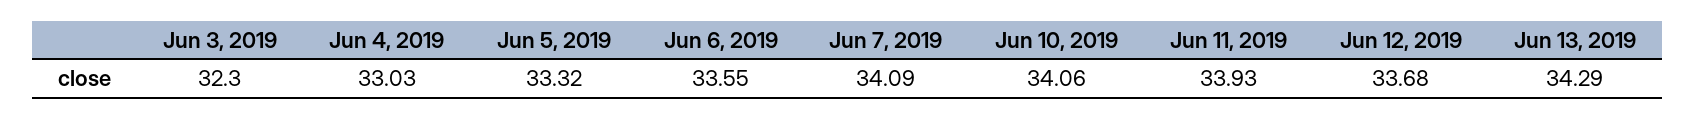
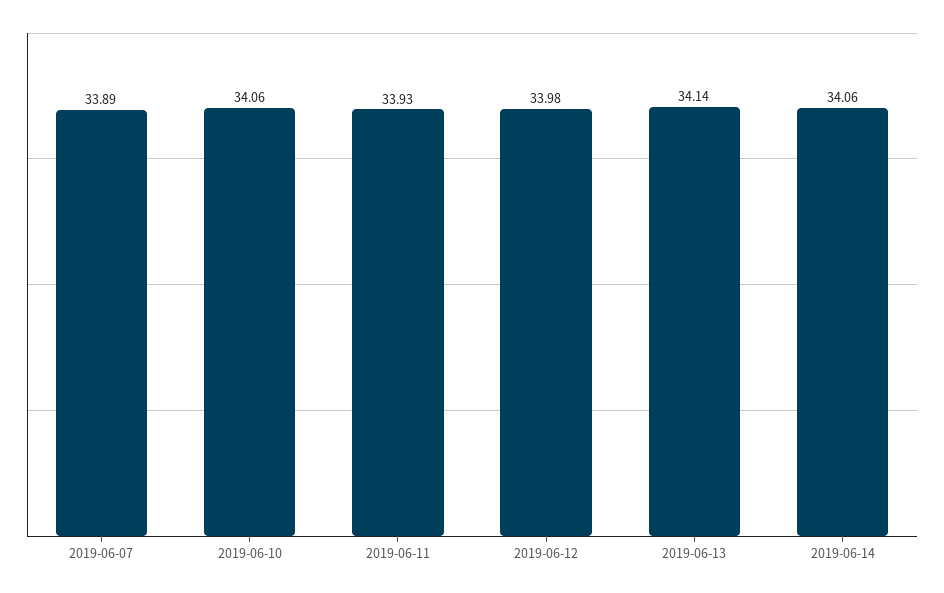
Jun 3, 2019: 32.3 -> none
Jun 4, 2019: 33.03 -> none
Jun 5, 2019: 33.32 -> none
Jun 6, 2019: 33.55 -> none
Jun 7, 2019: 34.09 -> 33.89
Jun 12, 2019: 33.68 -> 33.98
Jun 13, 2019: 34.29 -> 34.14
2019-06-14: none -> 34.06

